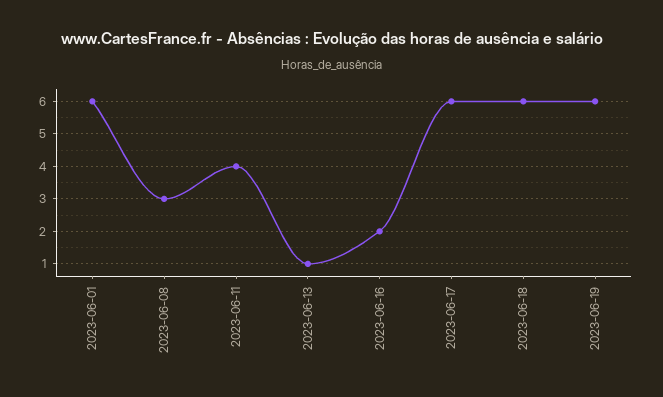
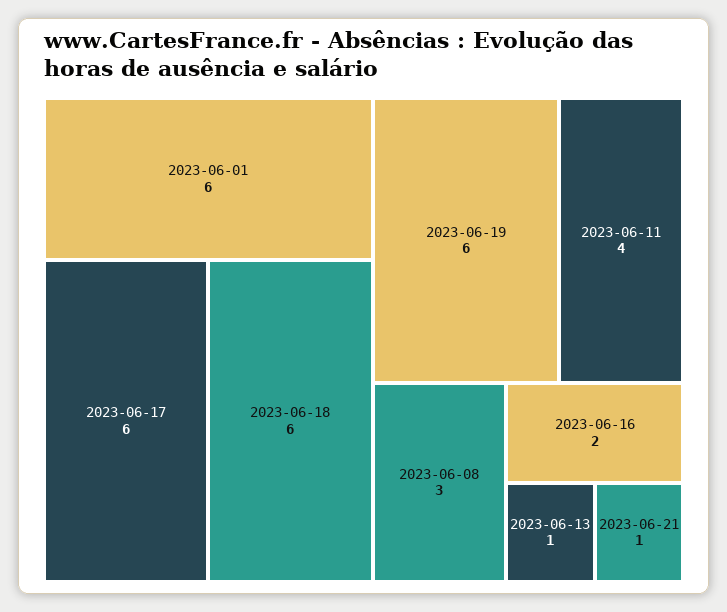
2023-06-21: none -> 1

